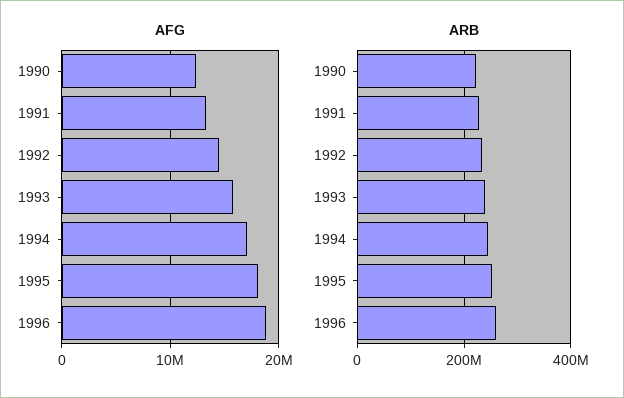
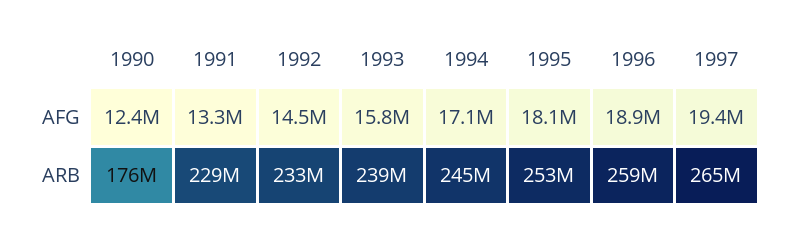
ARB, 1990: 220000000 -> 176000000
AFG, 1997: none -> 19400000
ARB, 1997: none -> 265000000

